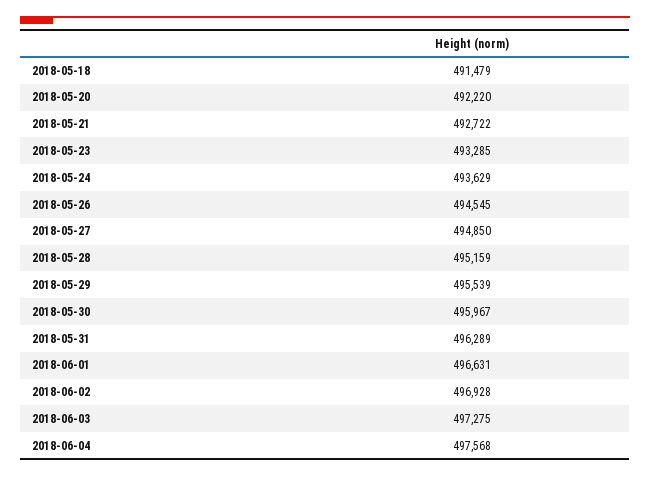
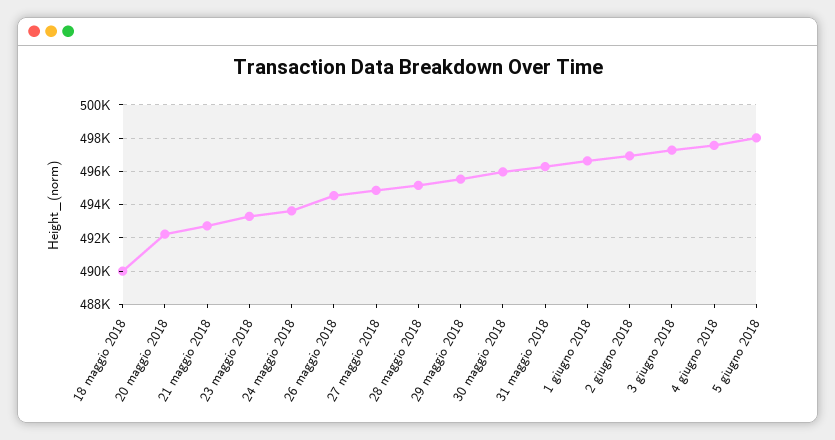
2018-05-18: 491479 -> 490000
5 giugno 2018: none -> 498000

